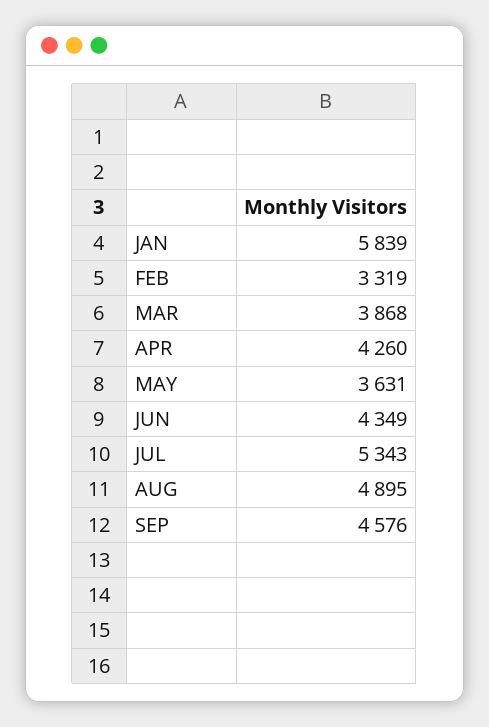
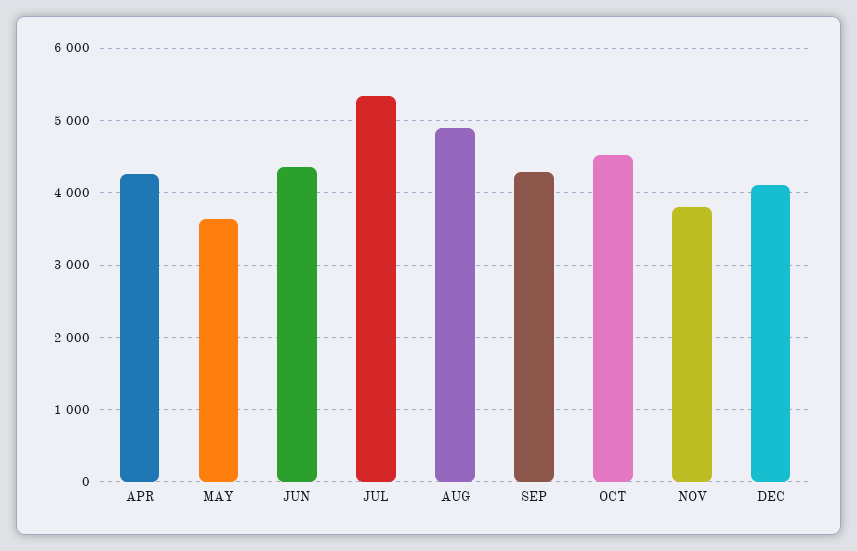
JAN: 5839 -> none
FEB: 3319 -> none
MAR: 3868 -> none
SEP: 4576 -> 4300
OCT: none -> 4500
NOV: none -> 3800
DEC: none -> 4100

